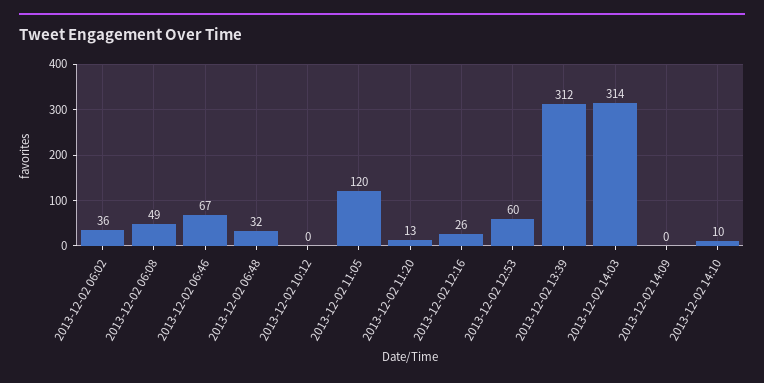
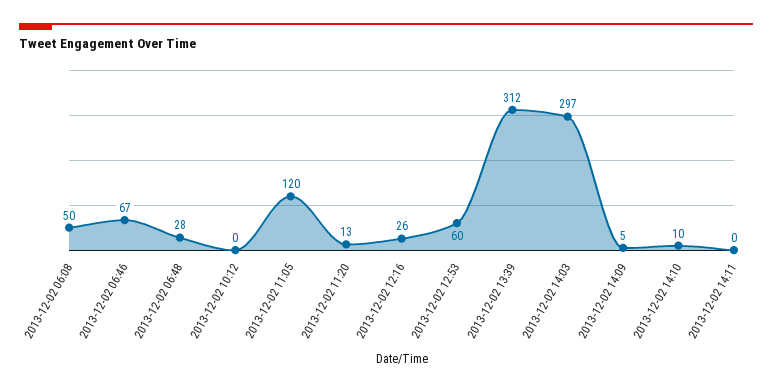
2013-12-02 06:02: 36 -> none
2013-12-02 06:08: 49 -> 50
2013-12-02 06:48: 32 -> 28
2013-12-02 14:03: 314 -> 297
2013-12-02 14:09: 0 -> 5
2013-12-02 14:11: none -> 0

